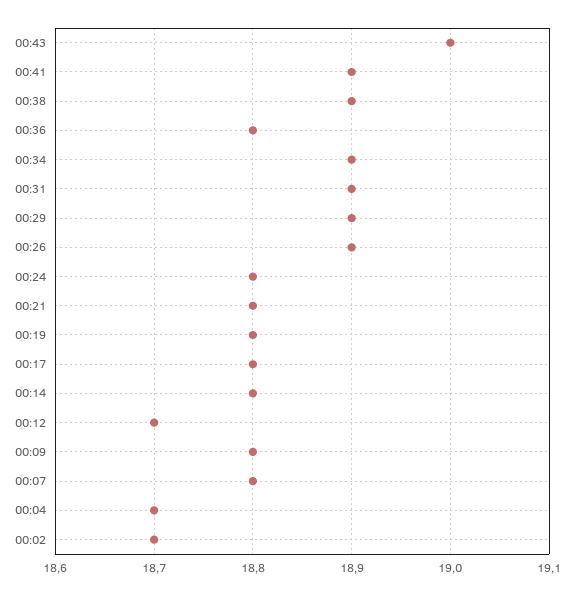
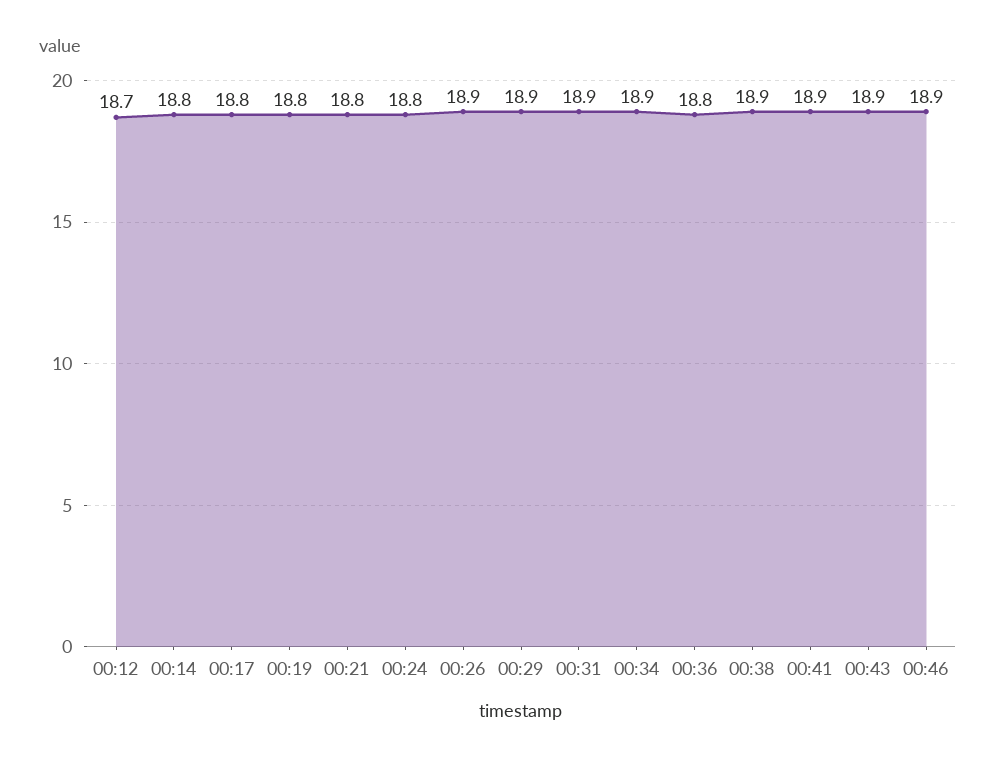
00:43: 19 -> 18.9
00:09: 18.8 -> none
00:07: 18.8 -> none
00:04: 18.7 -> none
00:02: 18.7 -> none
00:46: none -> 18.9

